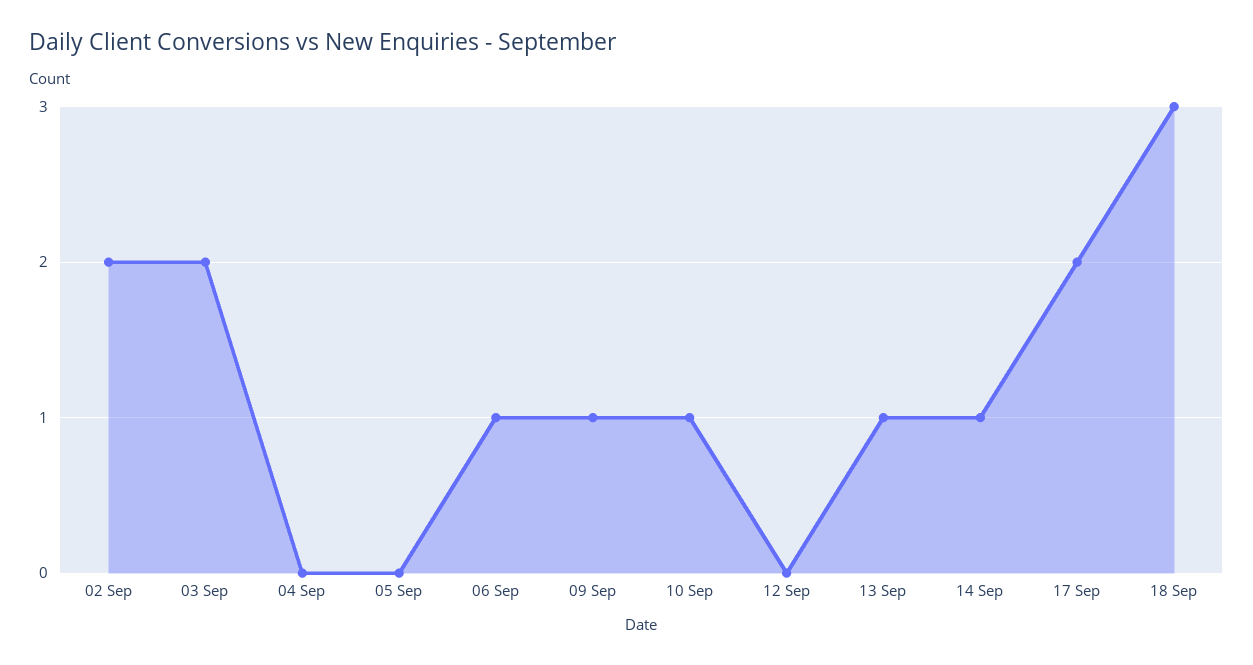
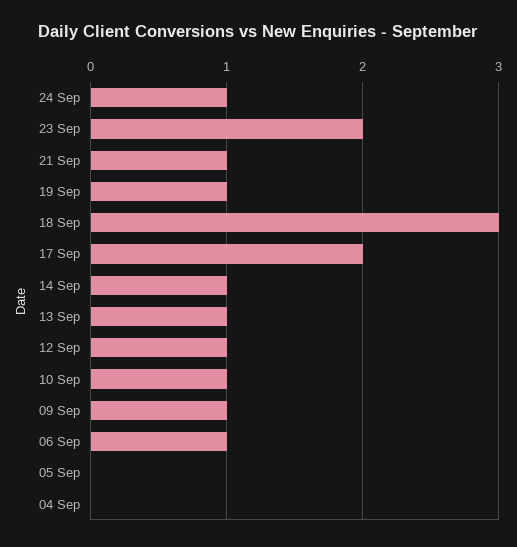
02 Sep: 2 -> none
03 Sep: 2 -> none
12 Sep: 0 -> 1
24 Sep: none -> 1
23 Sep: none -> 2
21 Sep: none -> 1
19 Sep: none -> 1

